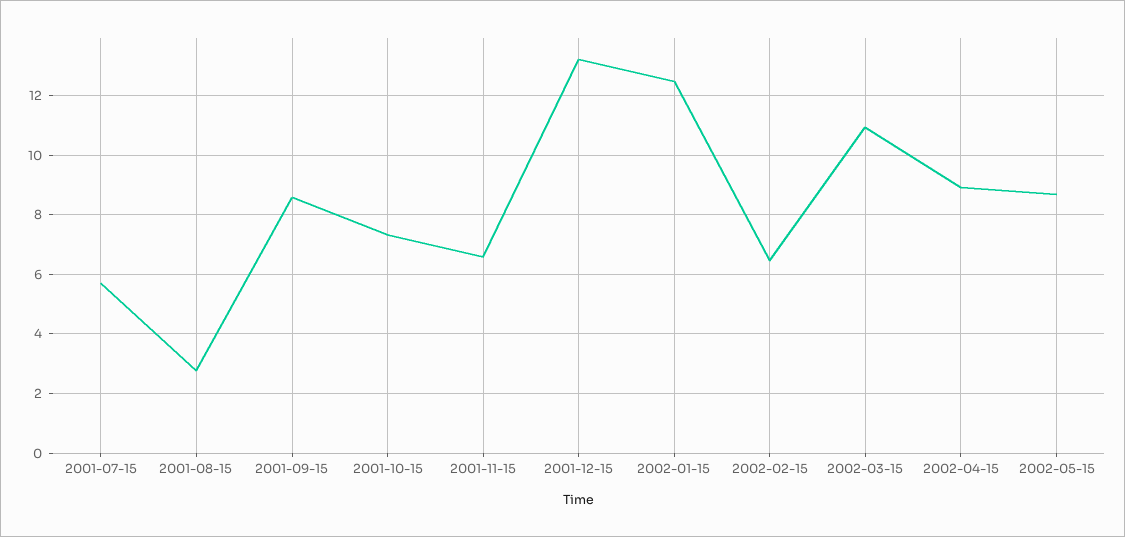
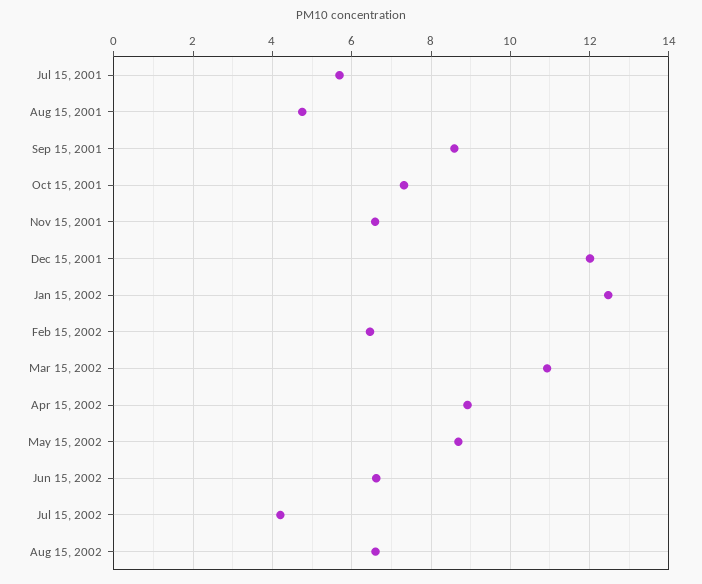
2001-08-15: 2.75 -> 4.8
2001-12-15: 13.25 -> 12
Jun 15, 2002: none -> 6.6
Jul 15, 2002: none -> 4.2
Aug 15, 2002: none -> 6.6

